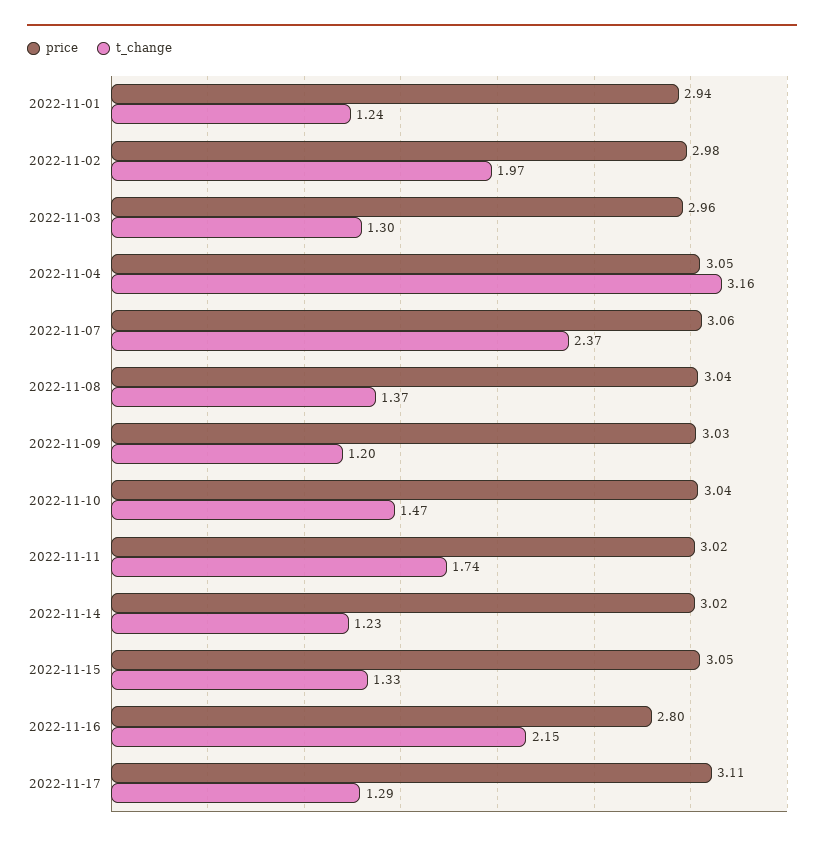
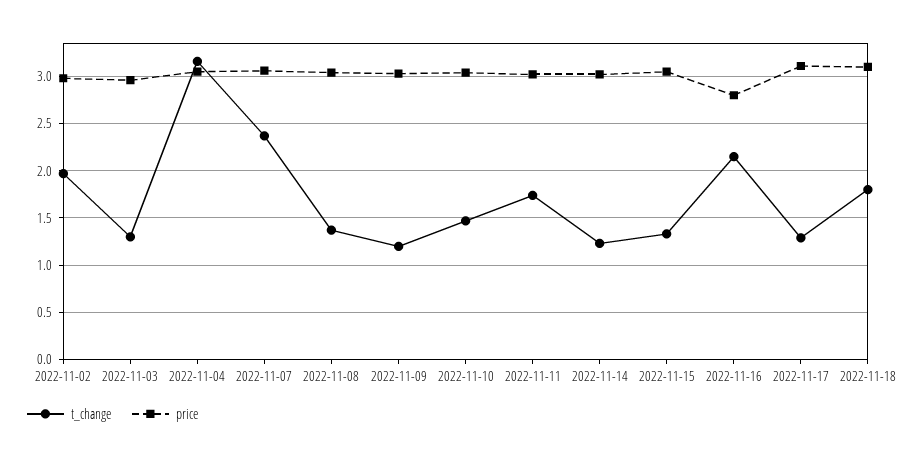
price, 2022-11-01: 2.94 -> none
t_change, 2022-11-01: 1.24 -> none
t_change, 2022-11-18: none -> 1.8
price, 2022-11-18: none -> 3.1

